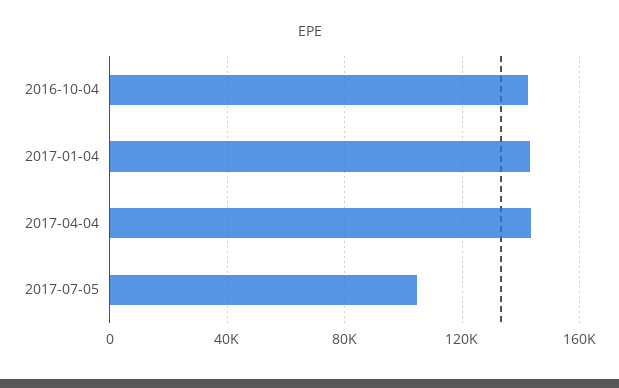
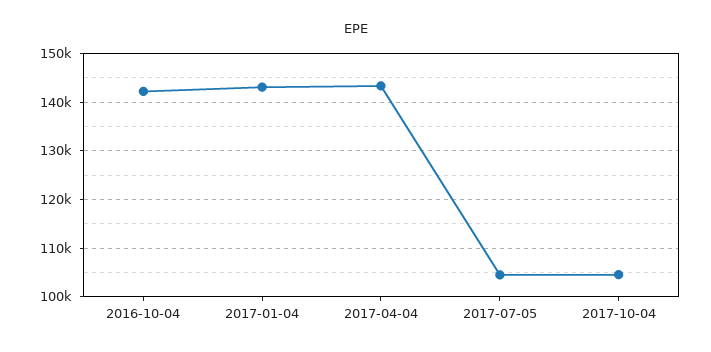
2017-10-04: none -> 104000

